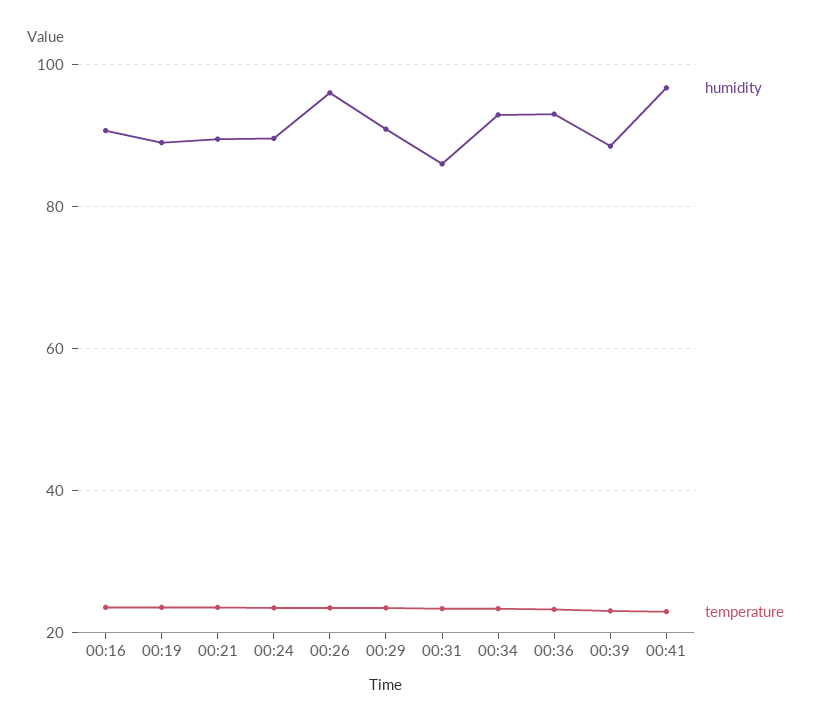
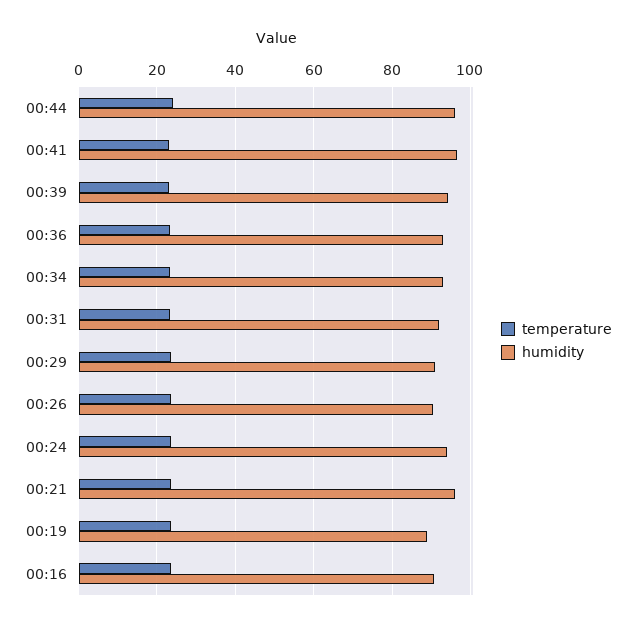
humidity, 00:21: 90 -> 96
humidity, 00:24: 90 -> 94
humidity, 00:26: 96 -> 90
humidity, 00:31: 86 -> 92
humidity, 00:39: 88 -> 94
temperature, 00:44: none -> 24
humidity, 00:44: none -> 96

